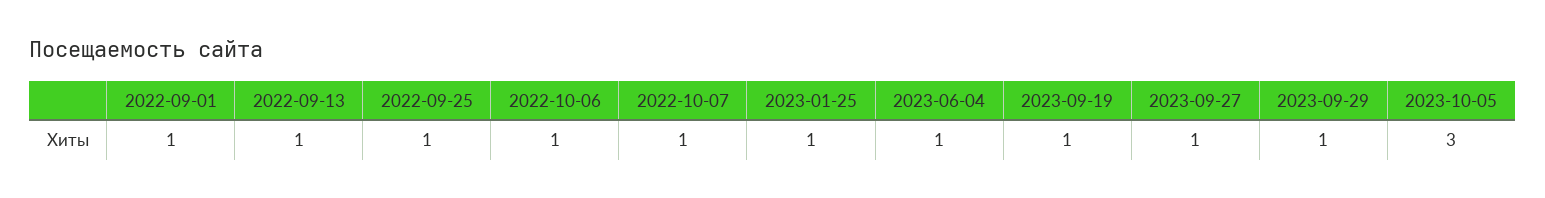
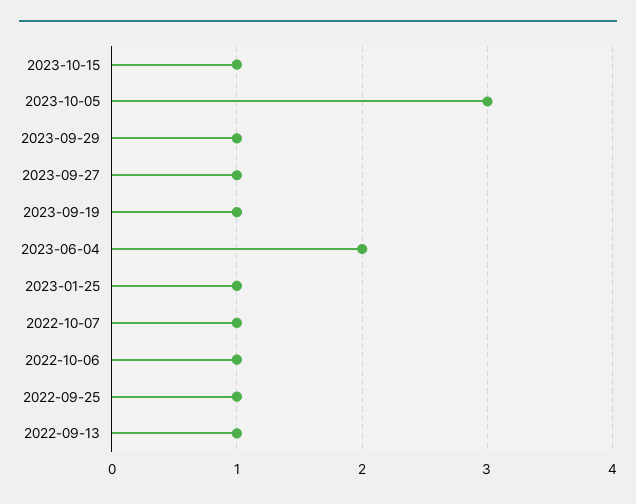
2022-09-01: 1 -> none
2023-06-04: 1 -> 2
2023-10-15: none -> 1

